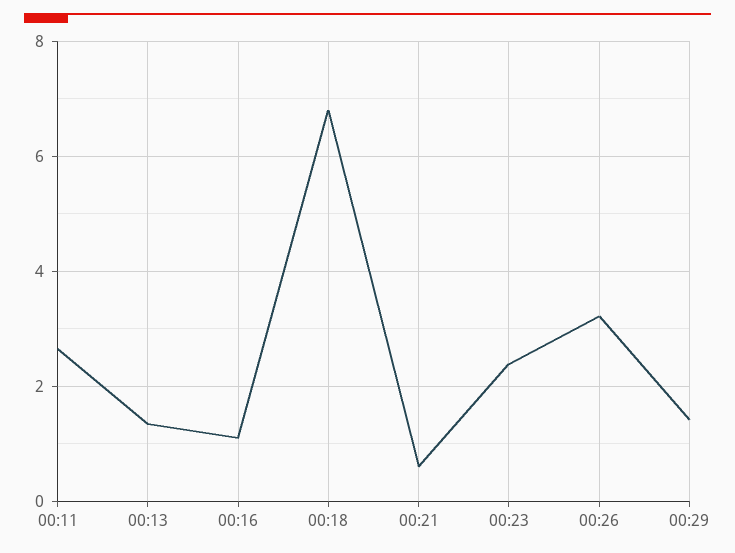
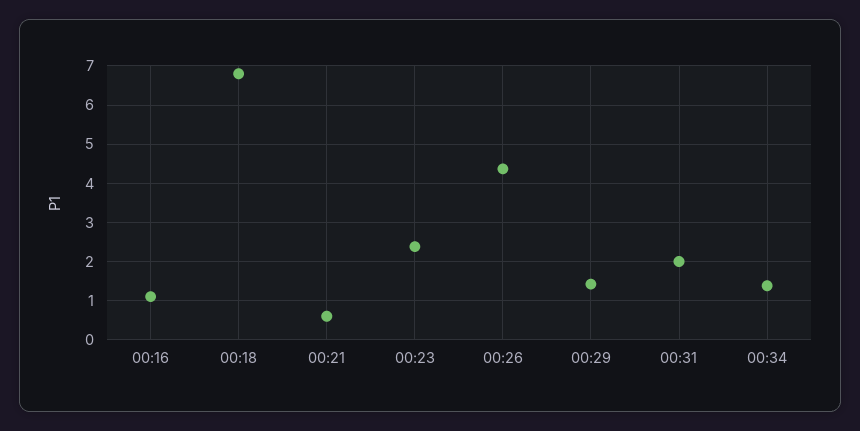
00:11: 2.6 -> none
00:13: 1.4 -> none
00:26: 3.2 -> 4.4
00:31: none -> 2
00:34: none -> 1.4

